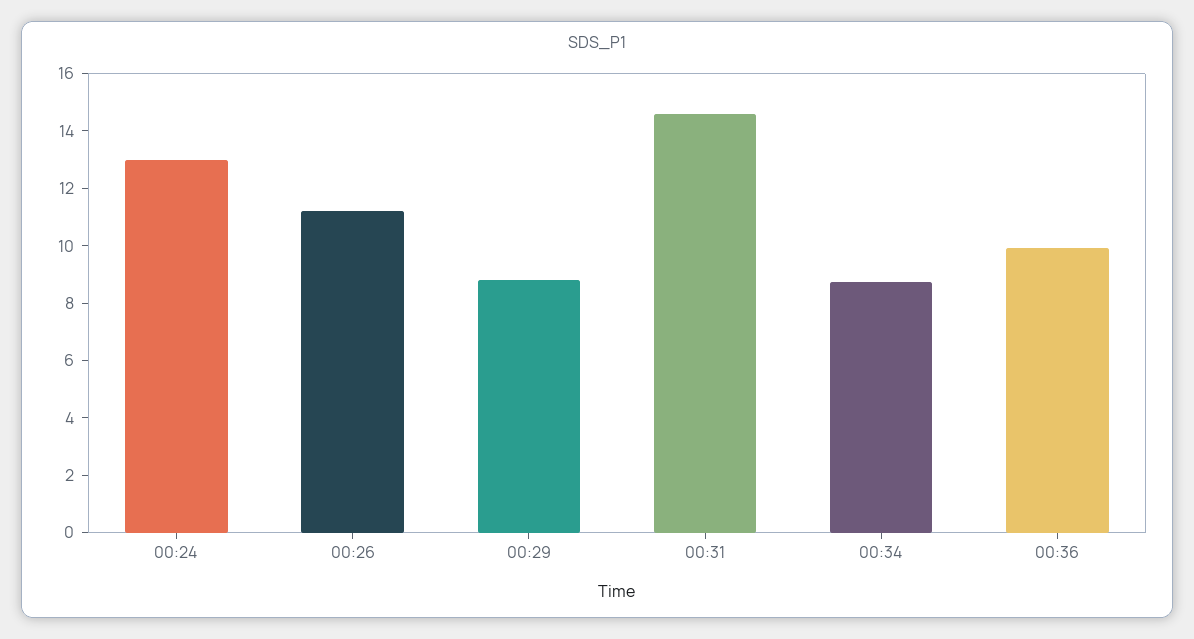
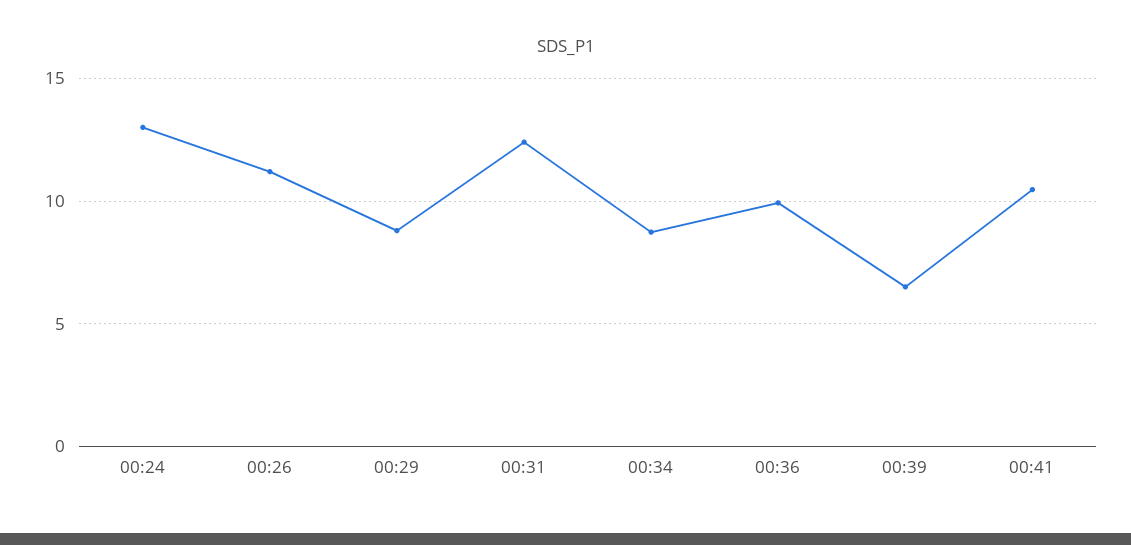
00:31: 14.5 -> 12.5
00:39: none -> 6.5
00:41: none -> 10.5

